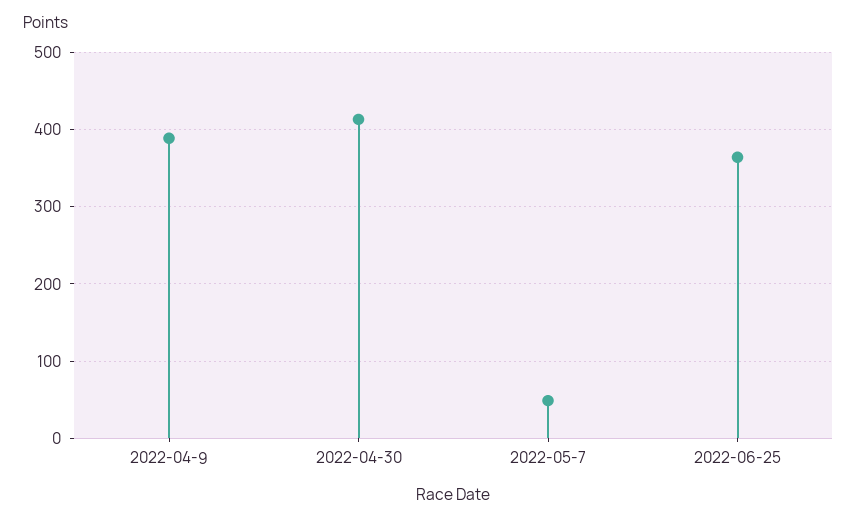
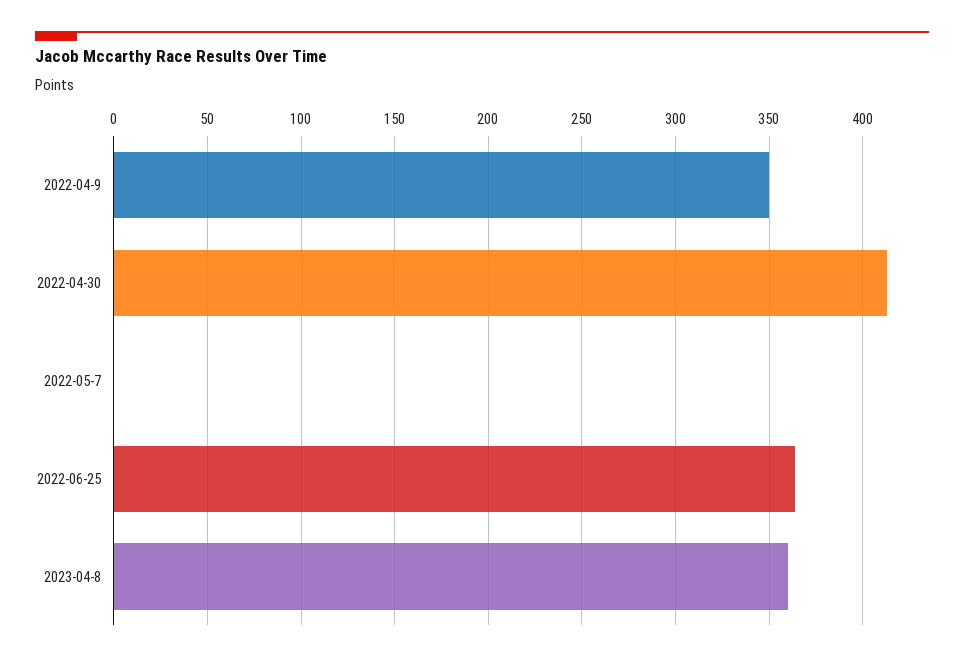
2022-04-9: 390 -> 350
2022-05-7: 50 -> 0
2023-04-8: none -> 360

